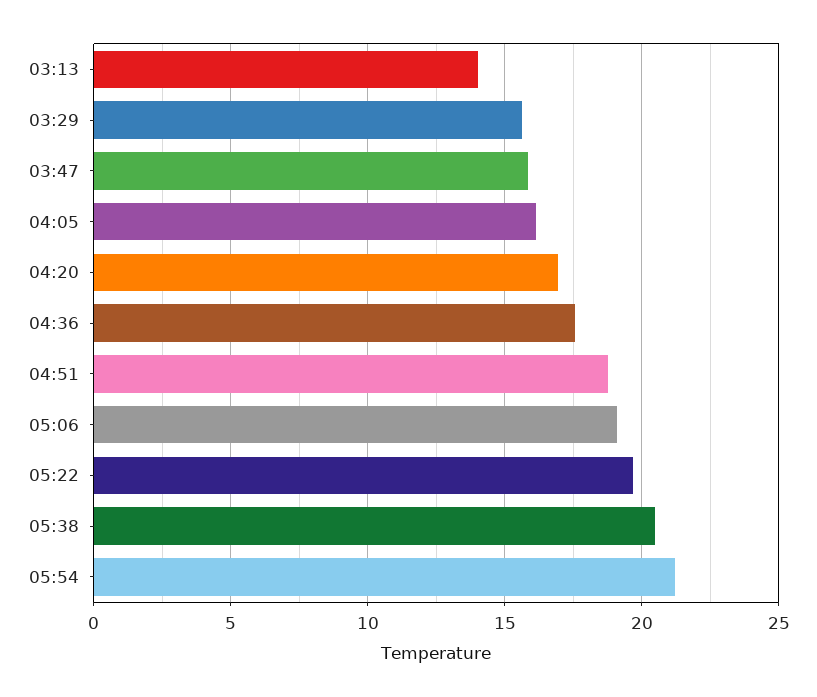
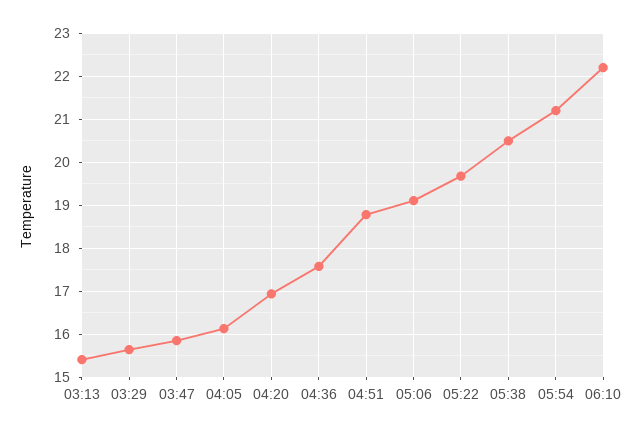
03:13: 14 -> 15.4
06:10: none -> 22.2

